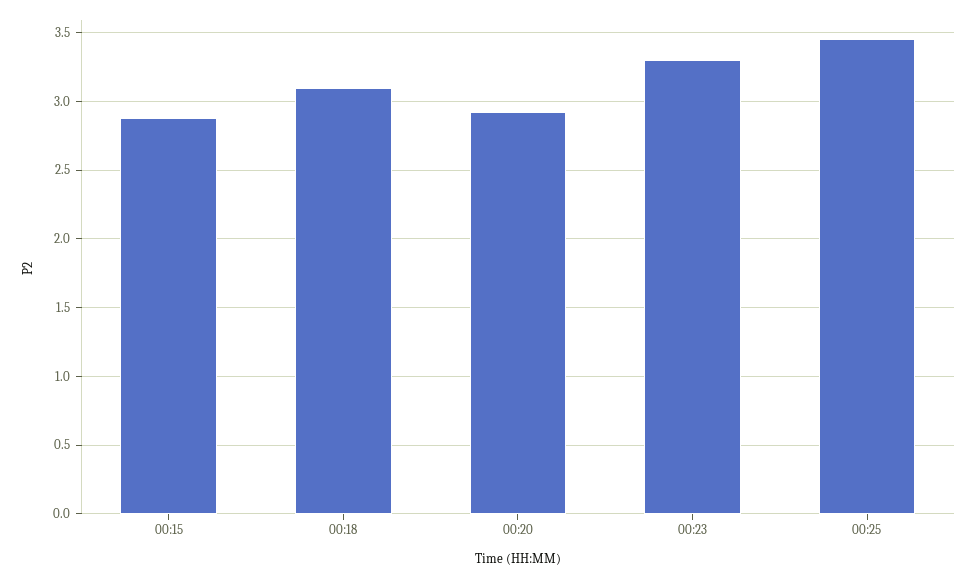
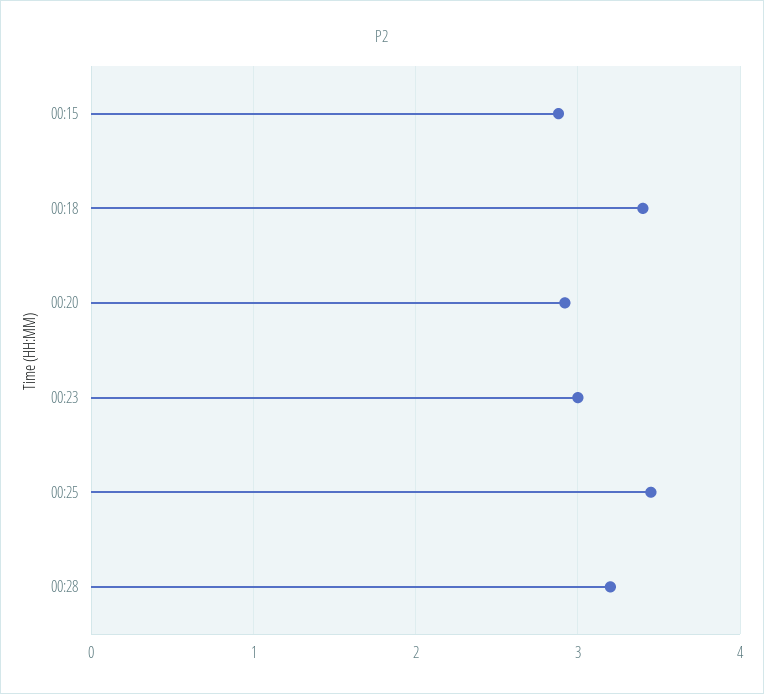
00:18: 3.1 -> 3.4
00:23: 3.3 -> 3
00:28: none -> 3.2

